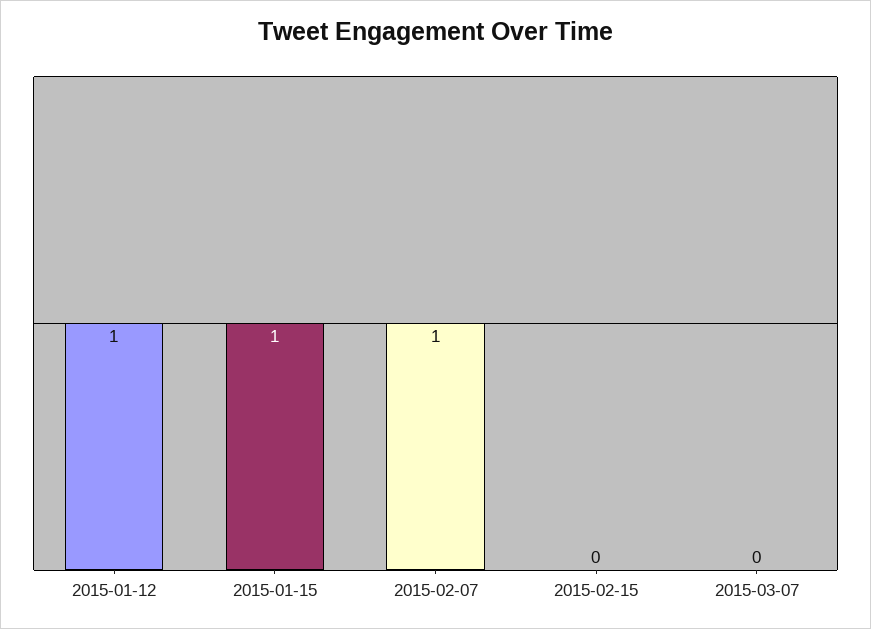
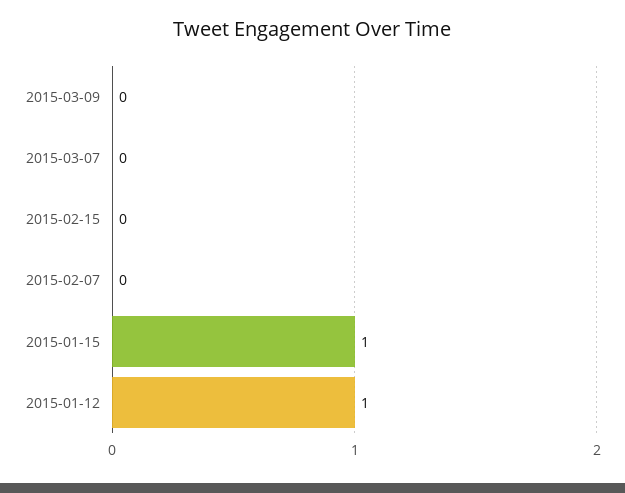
2015-02-07: 1 -> 0
2015-03-09: none -> 0

